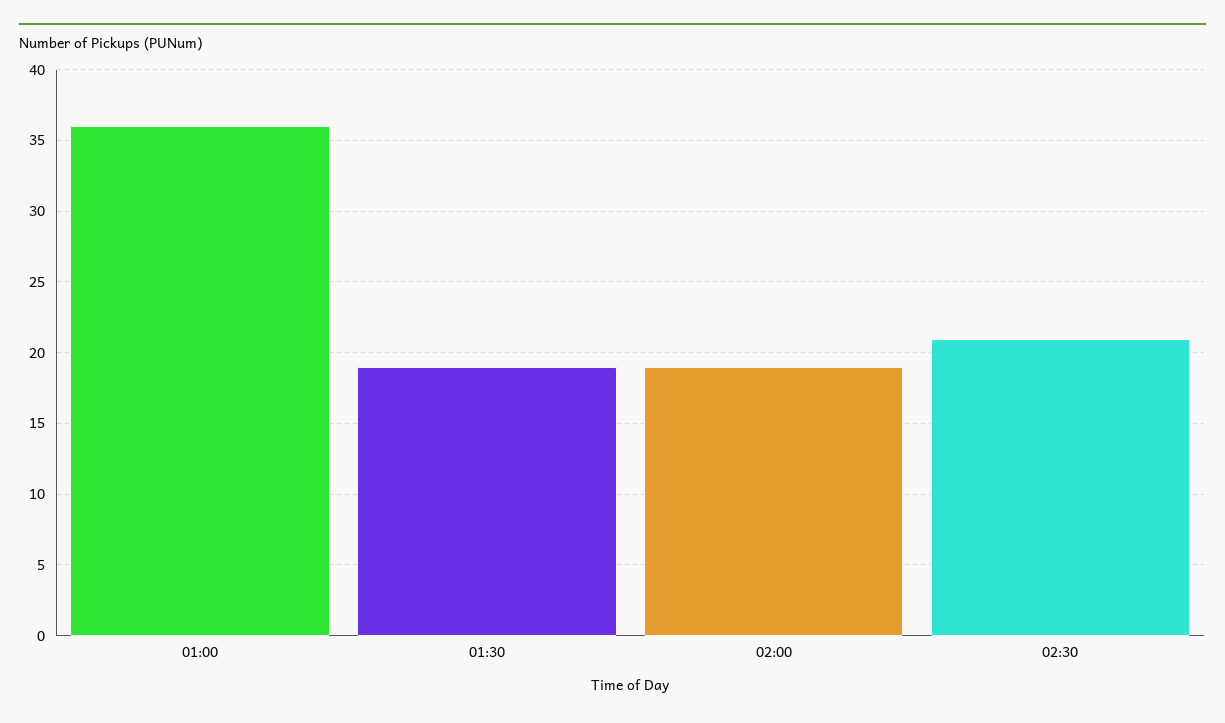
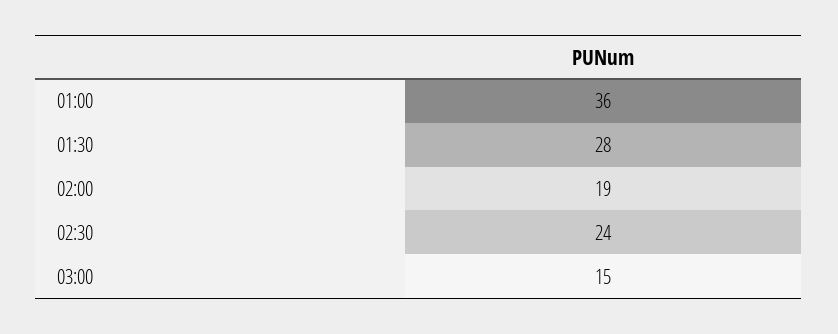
01:30: 19 -> 28
02:30: 21 -> 24
03:00: none -> 15

